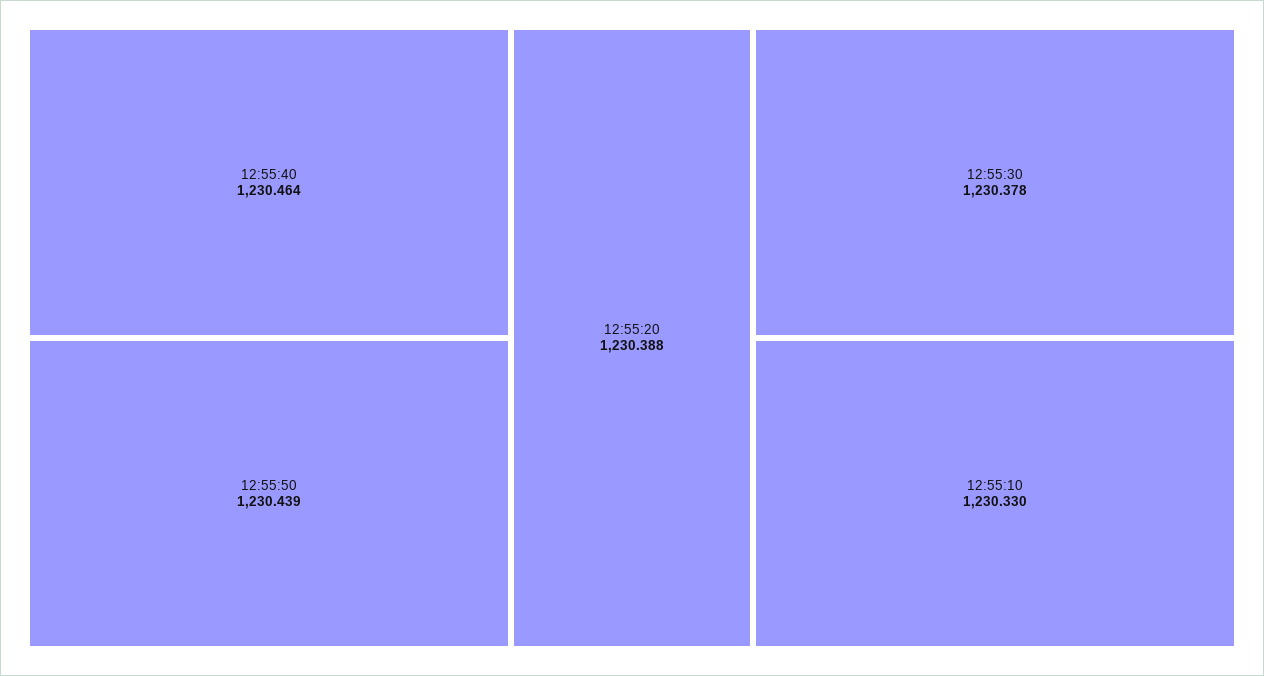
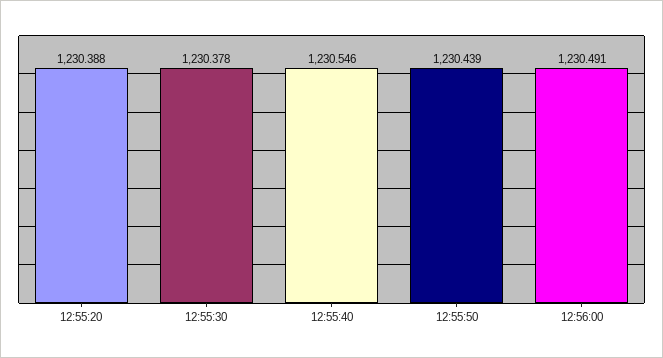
12:55:40: 1230.464 -> 1230.546
12:55:10: 1230.33 -> none
12:56:00: none -> 1230.491

